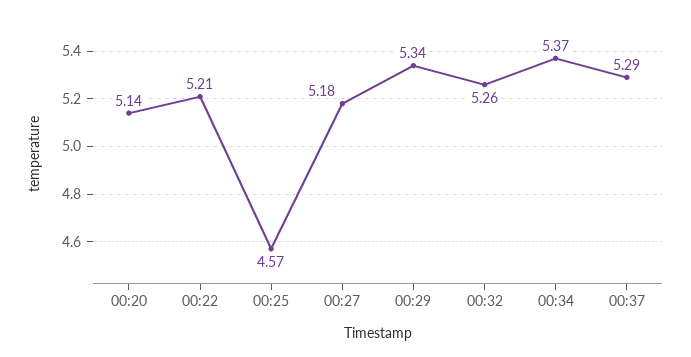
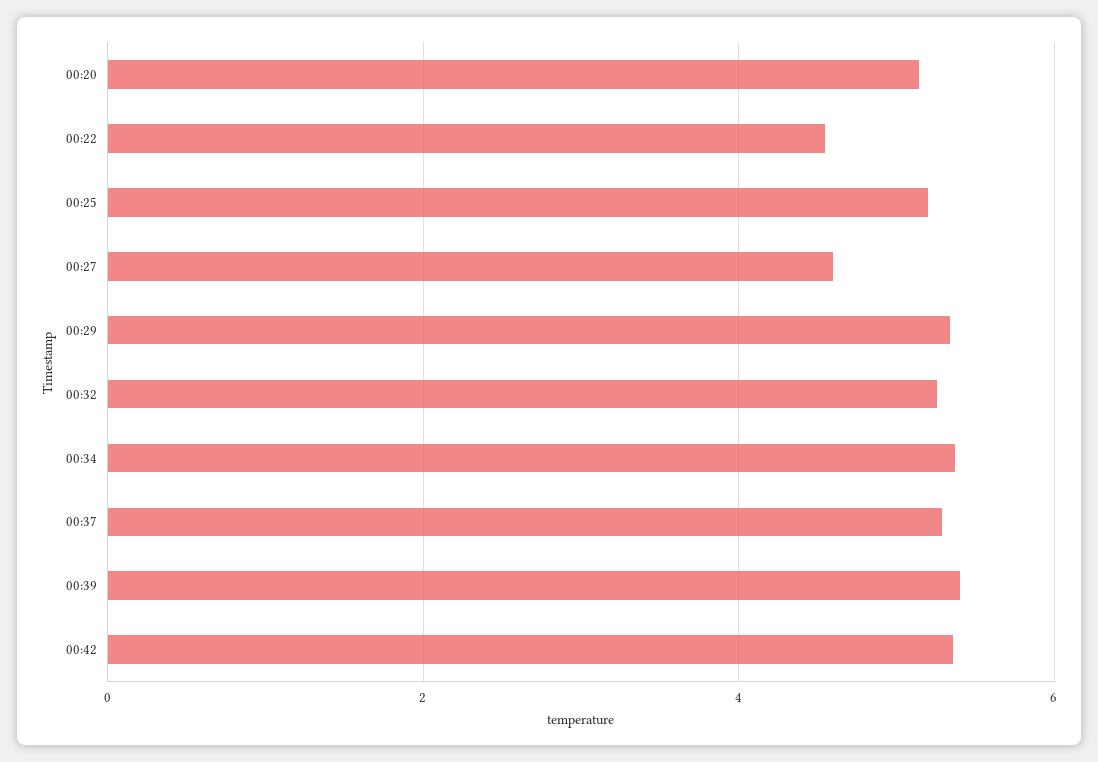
00:22: 5.21 -> 4.6
00:25: 4.57 -> 5.2
00:27: 5.18 -> 4.6
00:39: none -> 5.4
00:42: none -> 5.4

